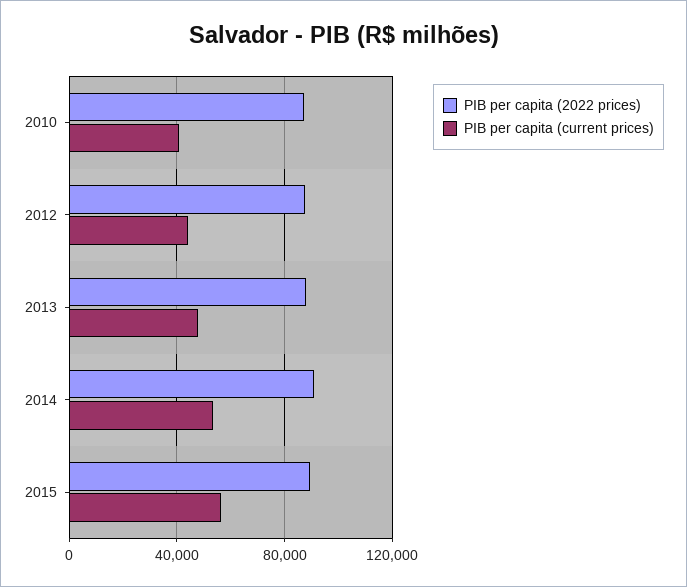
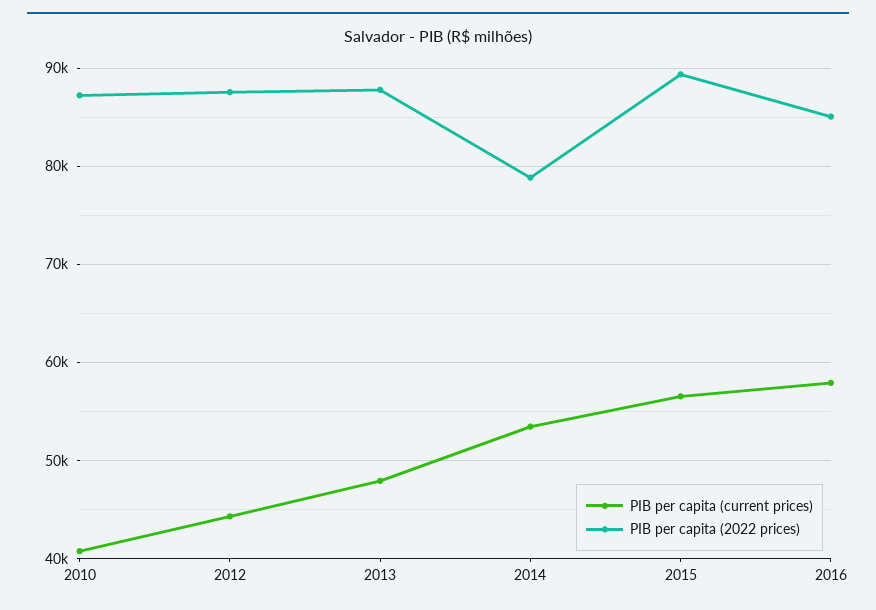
PIB per capita (2022 prices), 2014: 90000 -> 79000
PIB per capita (current prices), 2016: none -> 58000
PIB per capita (2022 prices), 2016: none -> 85000

